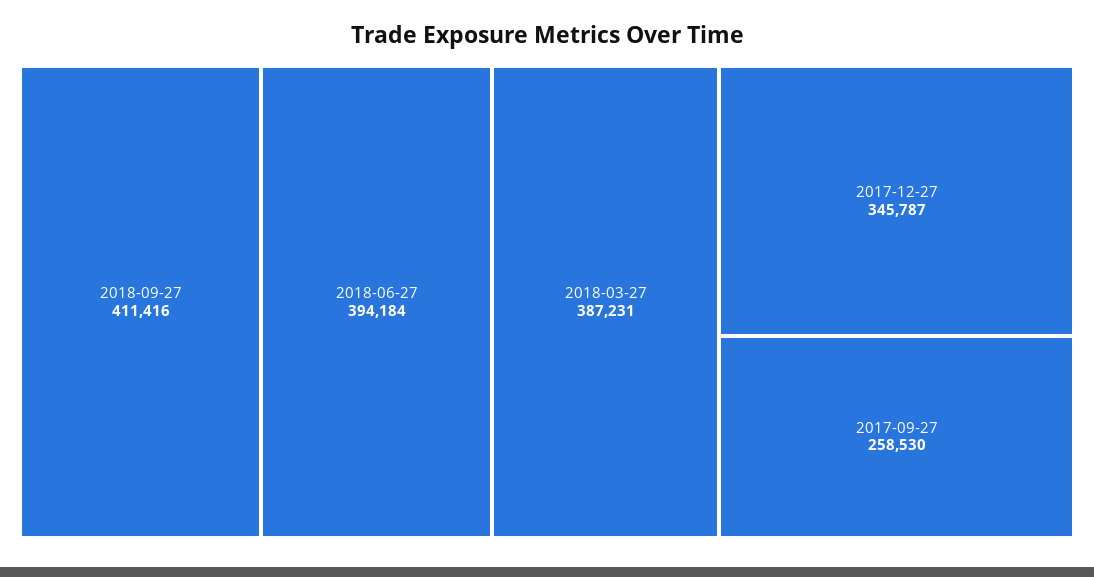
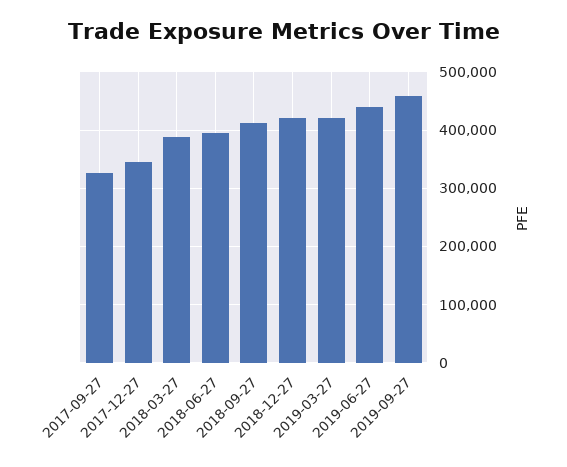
2017-09-27: 258530 -> 320000
2018-12-27: none -> 420000
2019-03-27: none -> 420000
2019-06-27: none -> 440000
2019-09-27: none -> 460000

